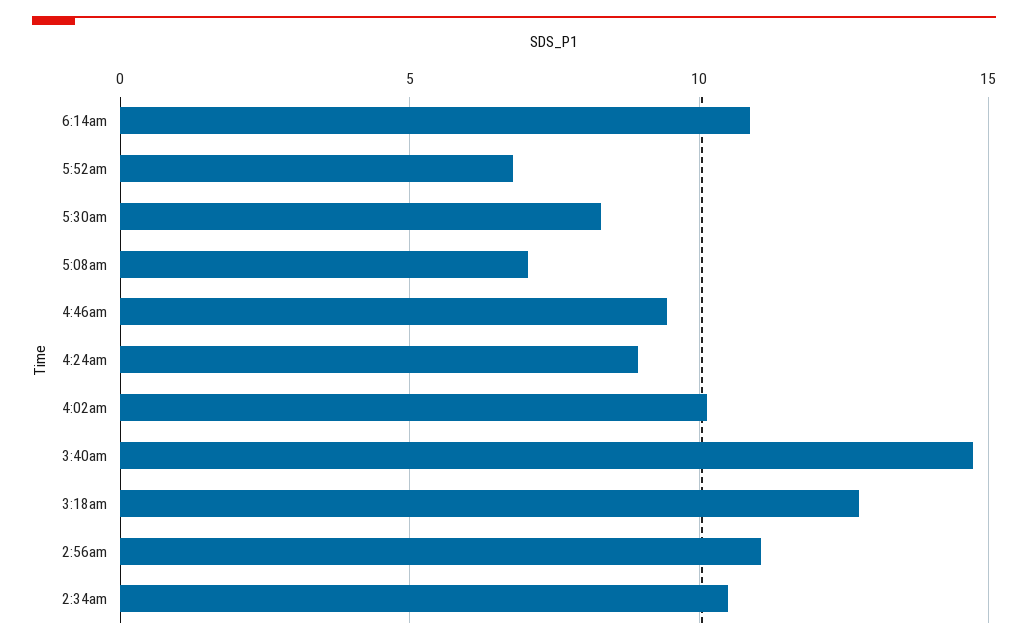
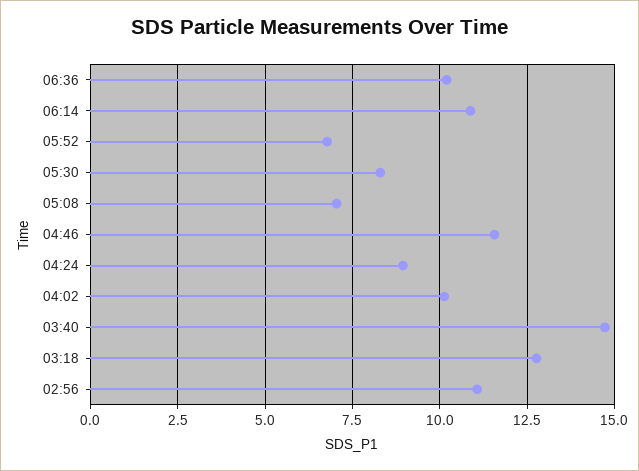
4:46am: 9.5 -> 11.5
2:34am: 10.5 -> none
06:36: none -> 10.25

